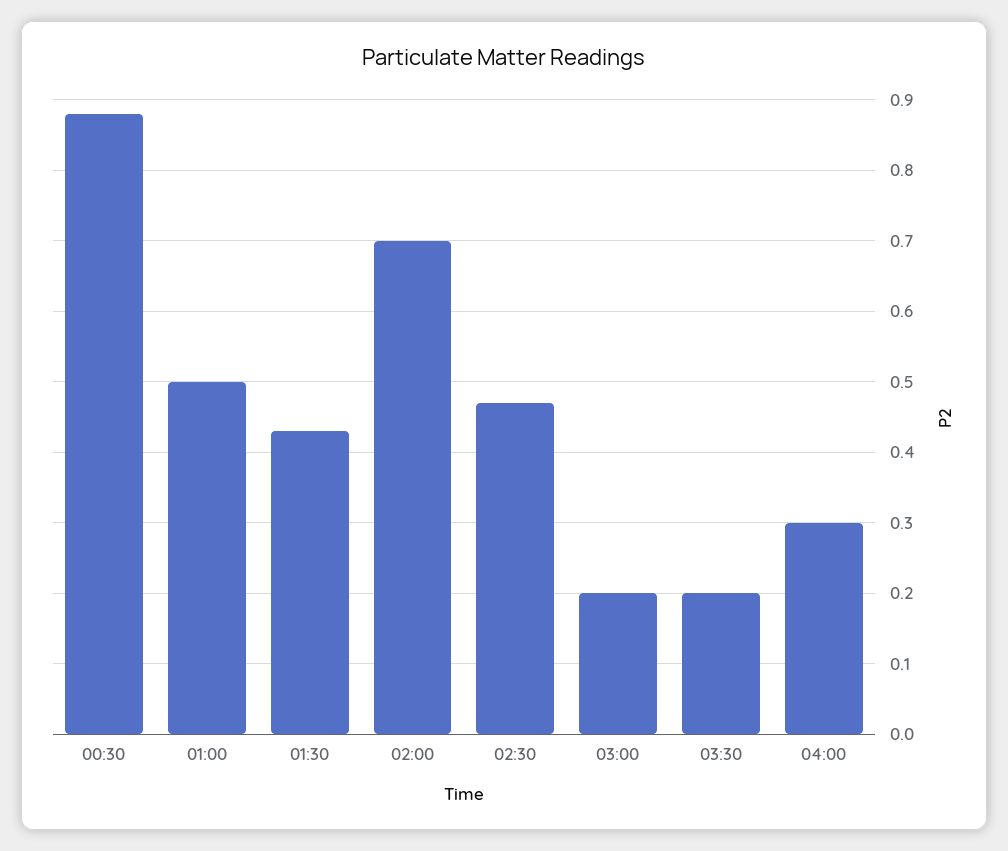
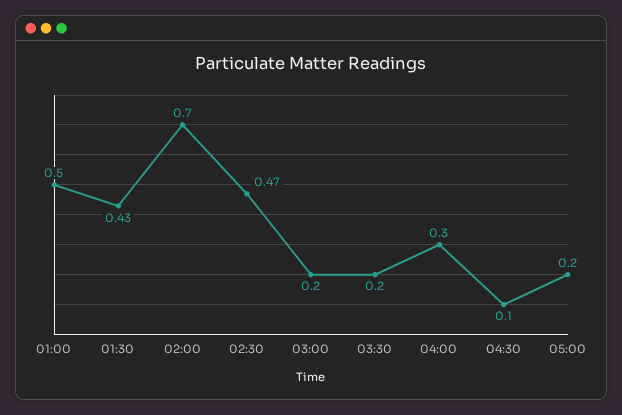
00:30: 0.88 -> none
04:30: none -> 0.1
05:00: none -> 0.2

